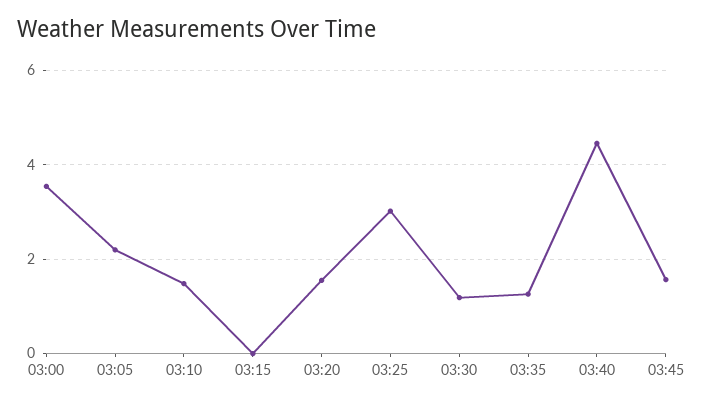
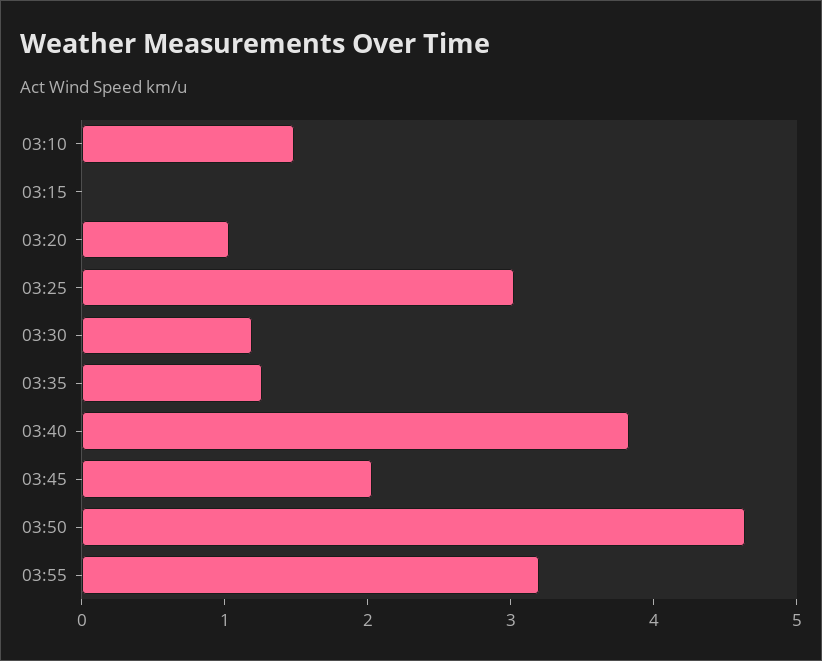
03:00: 3.6 -> none
03:05: 2.2 -> none
03:20: 1.6 -> 1
03:40: 4.4 -> 3.8
03:45: 1.6 -> 2
03:50: none -> 4.6
03:55: none -> 3.2

